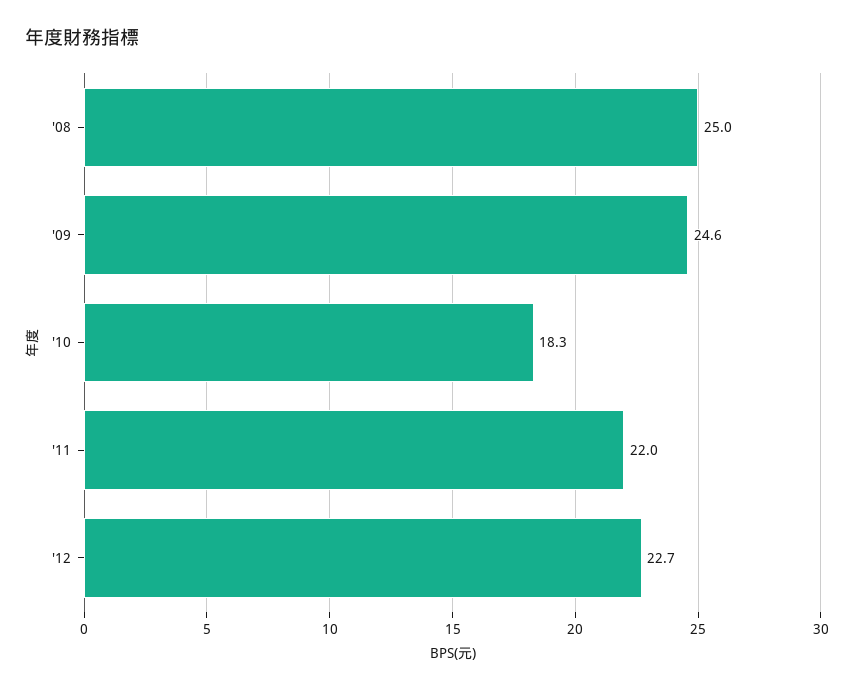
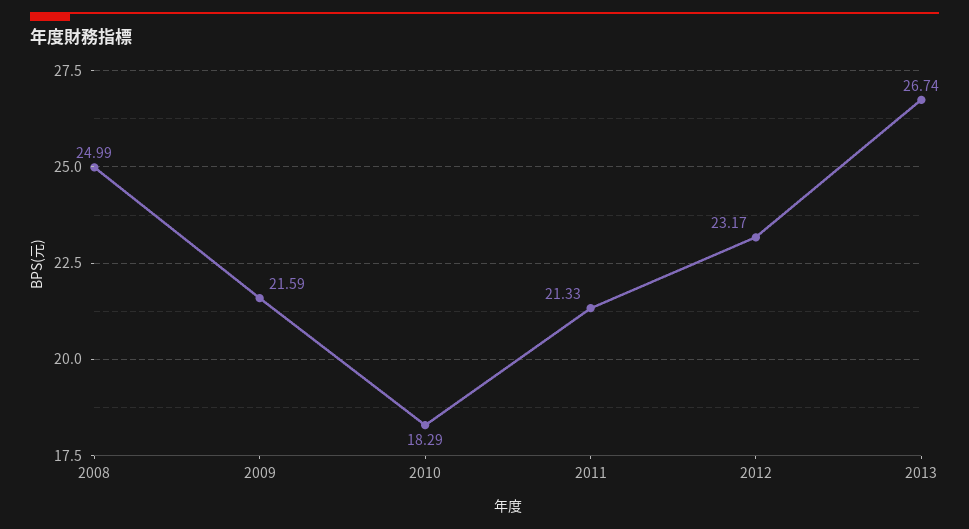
'09: 24.6 -> 21.59
'11: 22 -> 21.33
'12: 22.7 -> 23.17
2013: none -> 26.74

